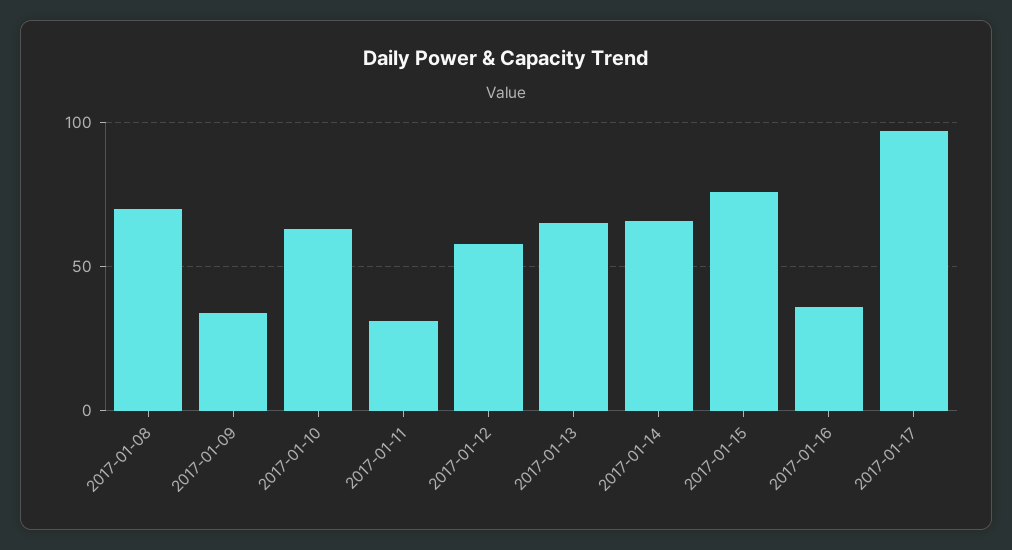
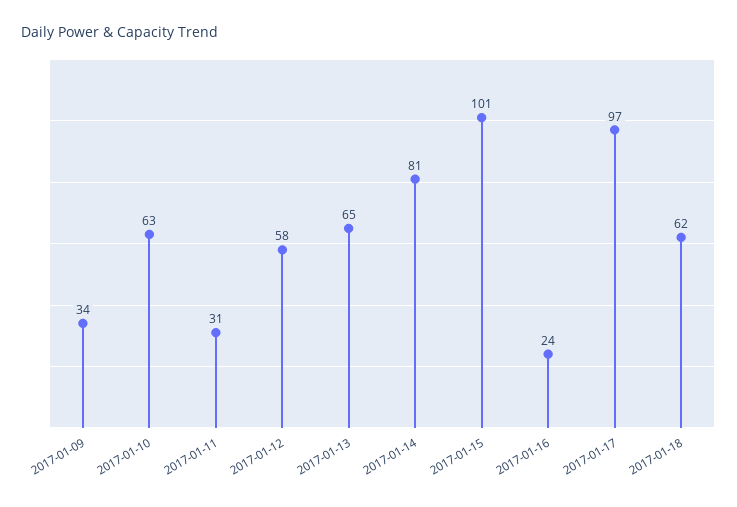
2017-01-08: 70 -> none
2017-01-14: 65 -> 81
2017-01-15: 75 -> 101
2017-01-16: 35 -> 24
2017-01-18: none -> 62

